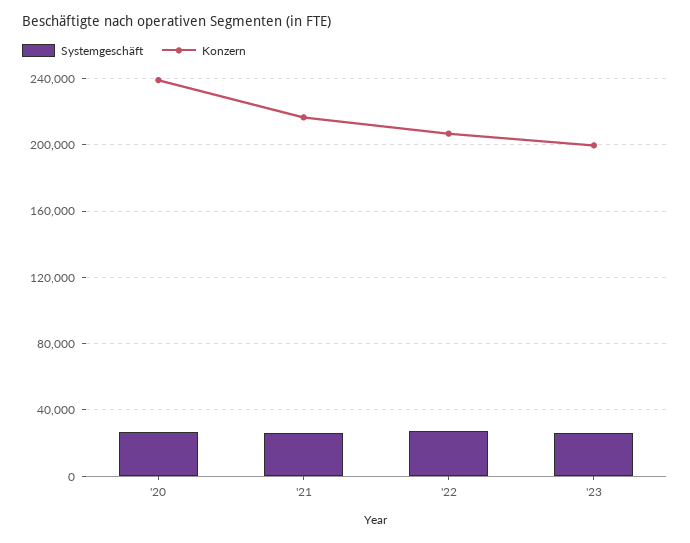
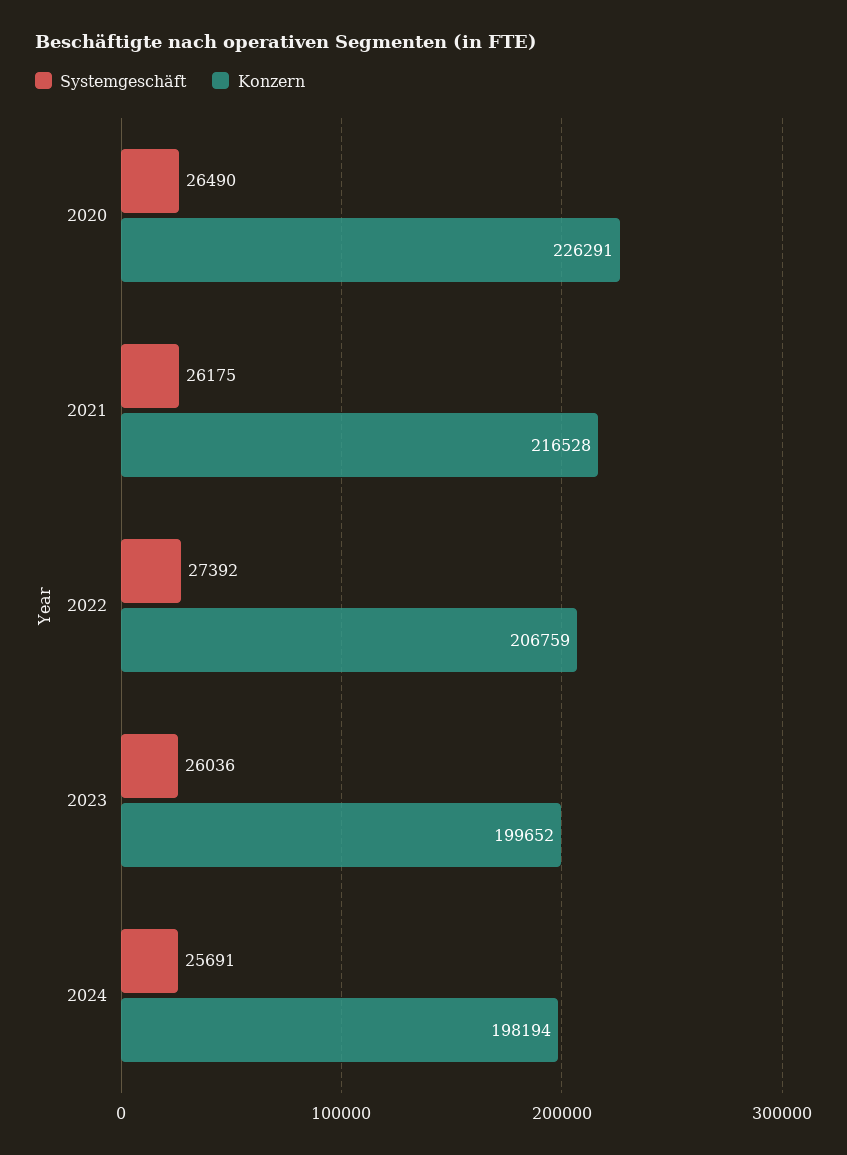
Konzern, '20: 240000 -> 226291
Systemgeschäft, 2024: none -> 25691
Konzern, 2024: none -> 198194

